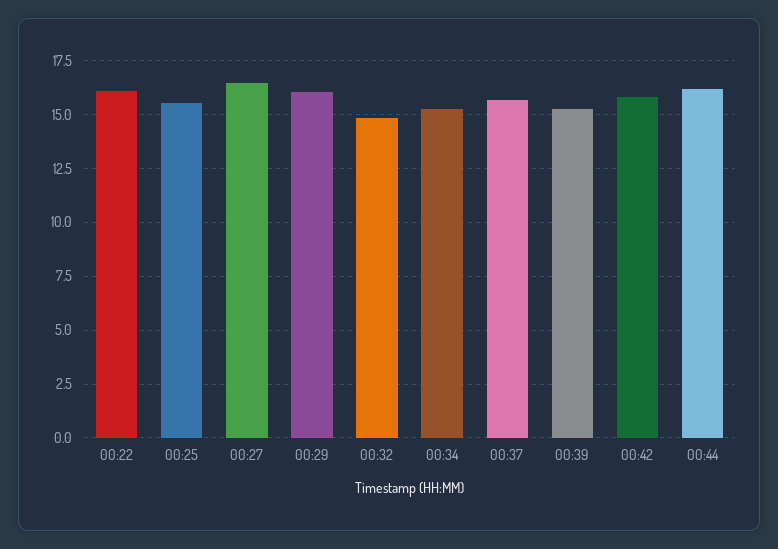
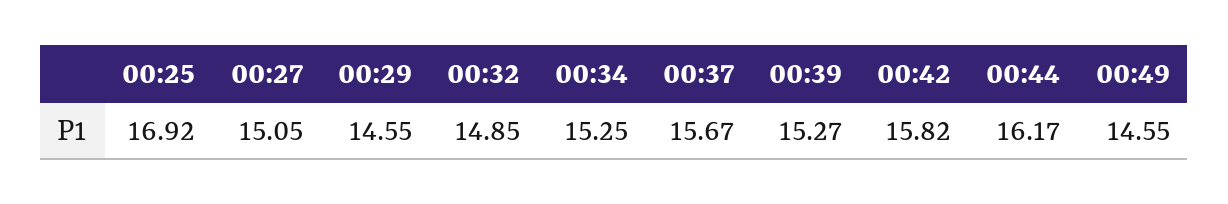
00:22: 16 -> none
00:25: 15.5 -> 16.92
00:27: 16.5 -> 15.05
00:29: 16 -> 14.55
00:49: none -> 14.55

